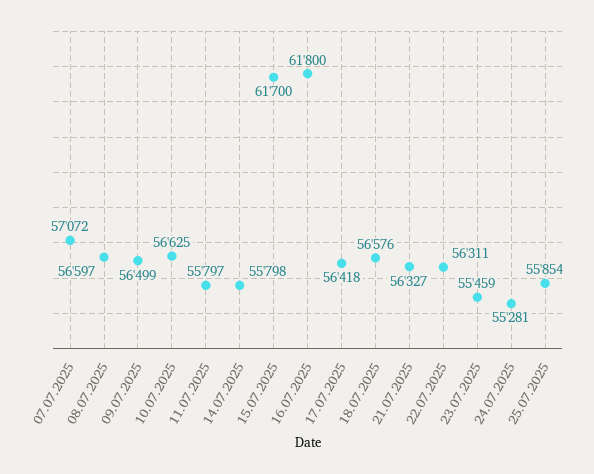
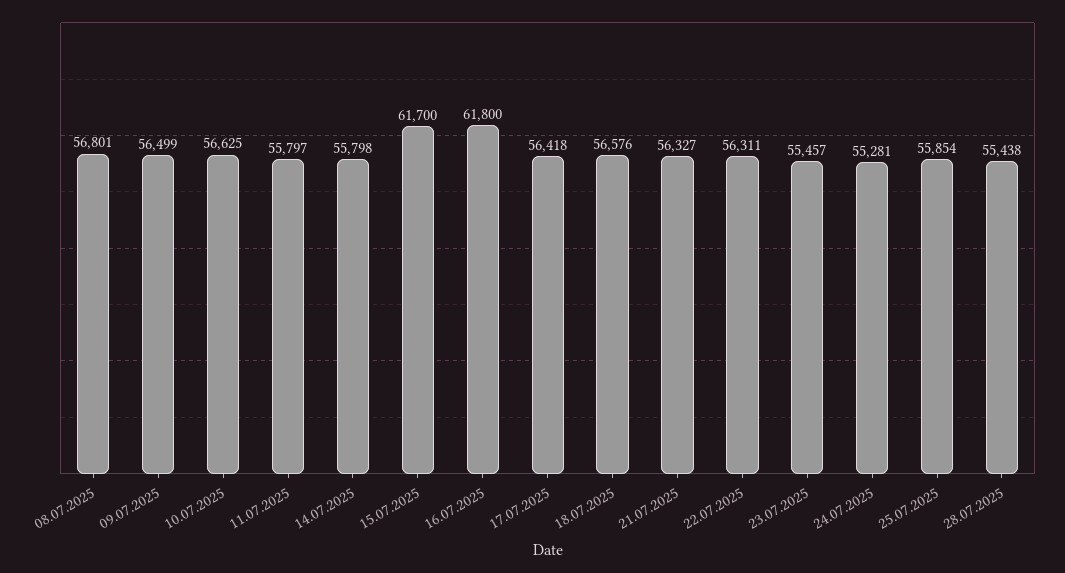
07.07.2025: 57072 -> none
08.07.2025: 56597 -> 56801
23.07.2025: 55459 -> 55457
28.07.2025: none -> 55438

